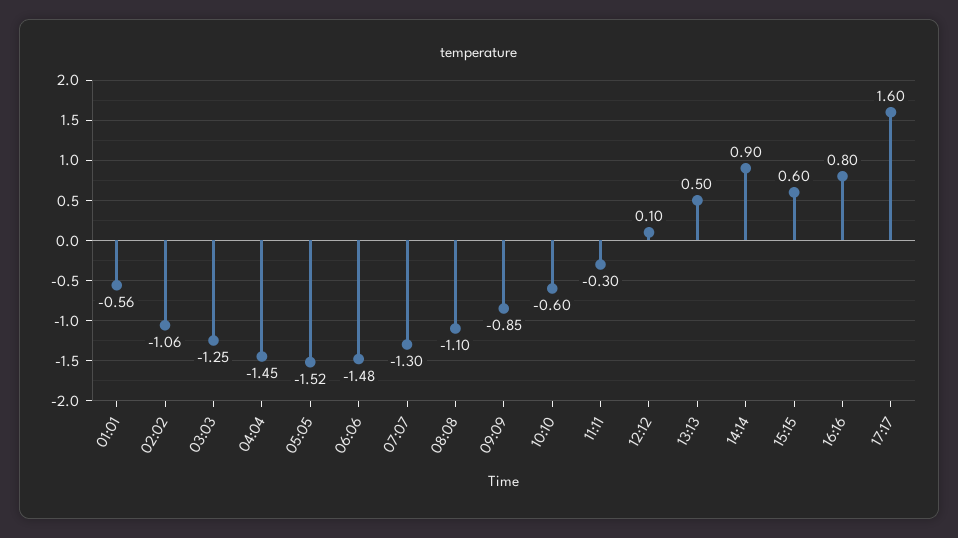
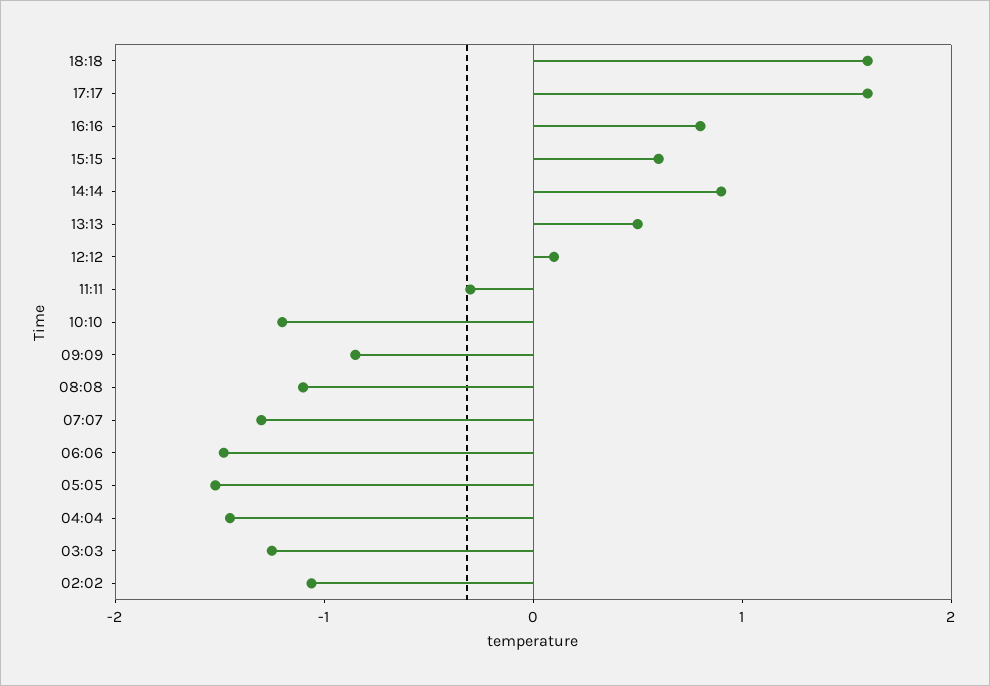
01:01: -0.56 -> none
10:10: -0.6 -> -1.2
18:18: none -> 1.6

